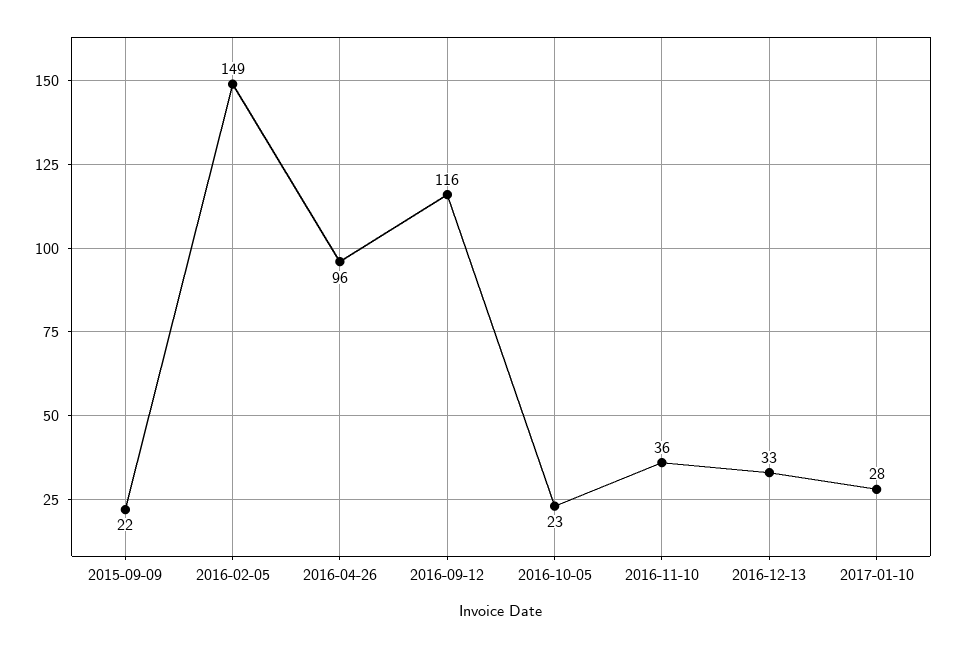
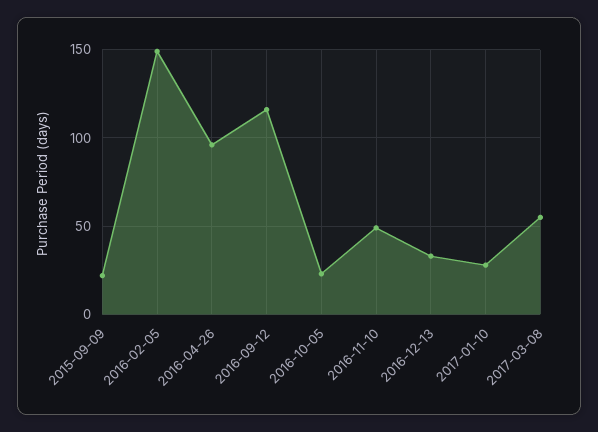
2016-11-10: 36 -> 50
2017-03-08: none -> 55

